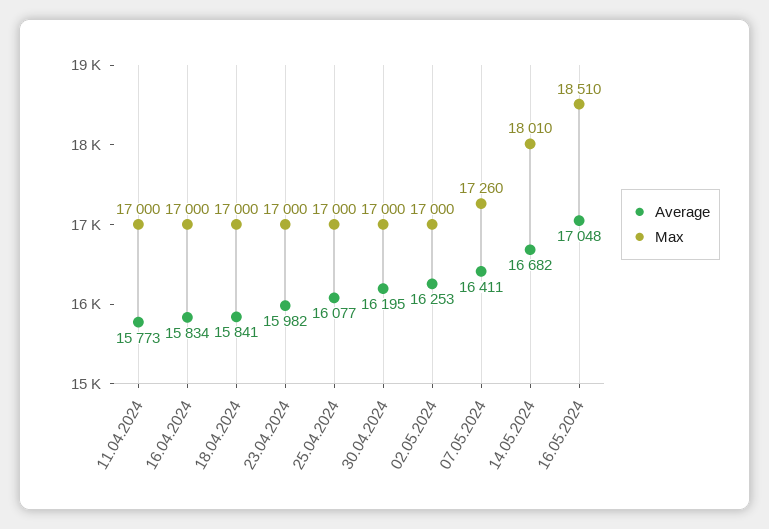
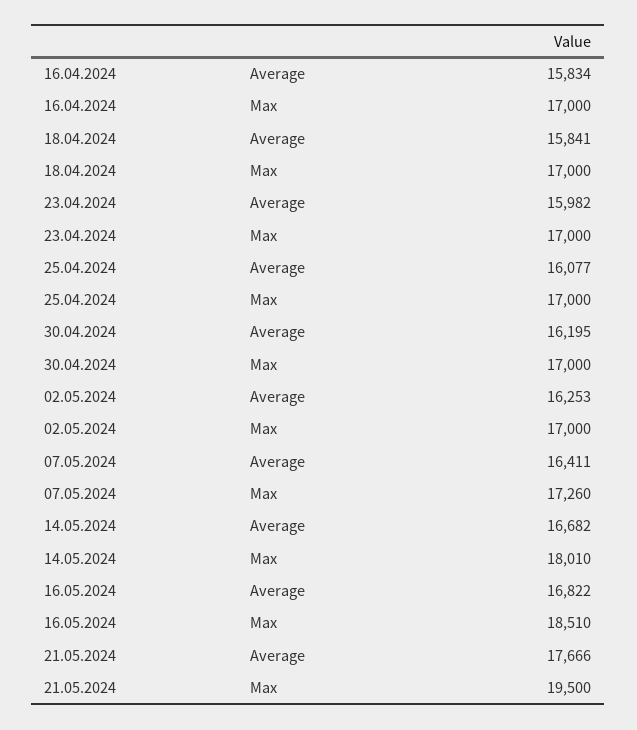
Average, 11.04.2024: 15773 -> none
Max, 11.04.2024: 17000 -> none
Average, 16.05.2024: 17048 -> 16822
Average, 21.05.2024: none -> 17666
Max, 21.05.2024: none -> 19500

